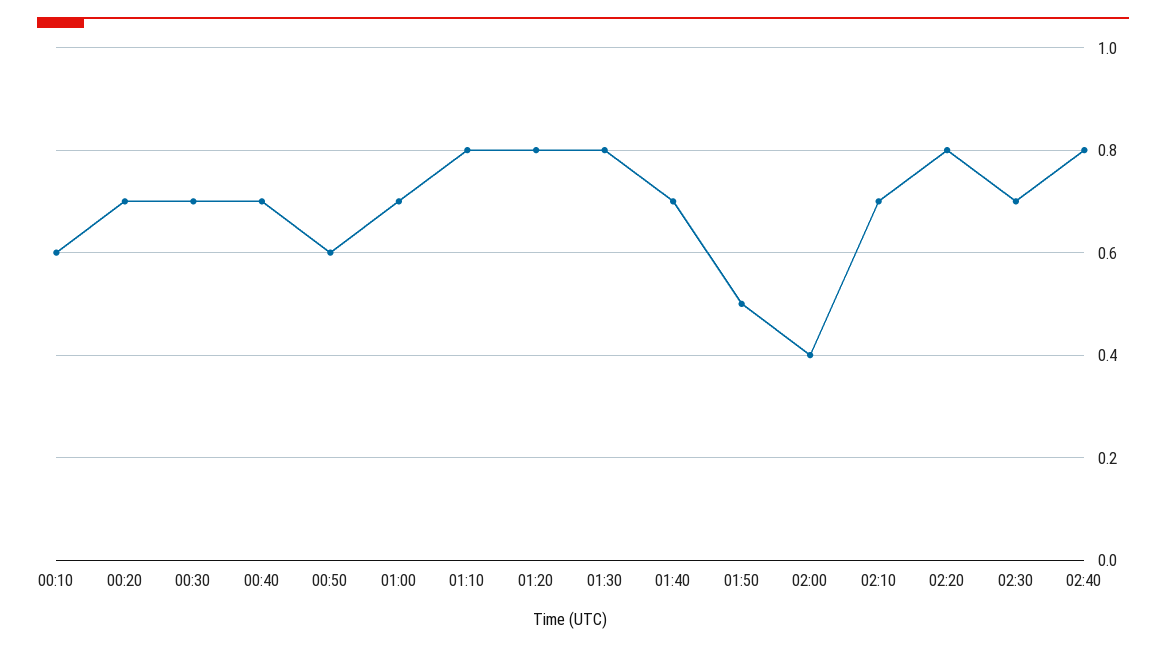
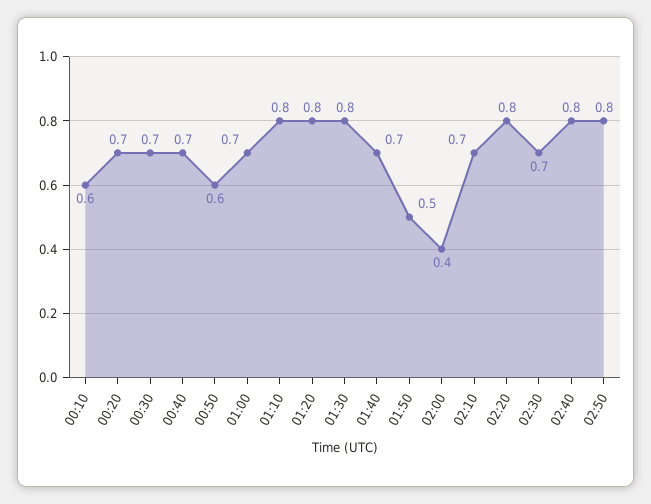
02:50: none -> 0.8

